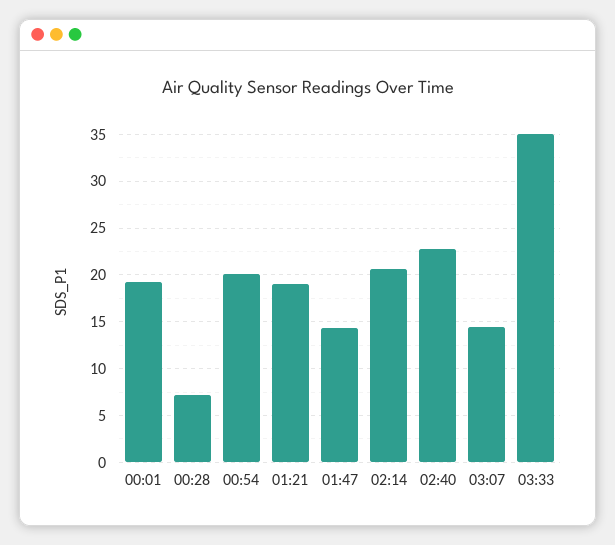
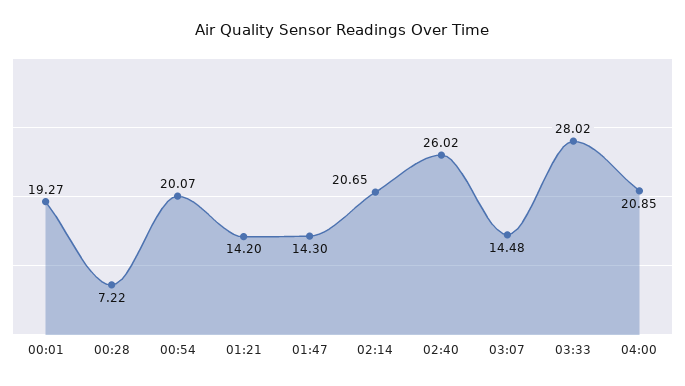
01:21: 19 -> 14.2
02:40: 23 -> 26.02
03:33: 35 -> 28.02
04:00: none -> 20.85

